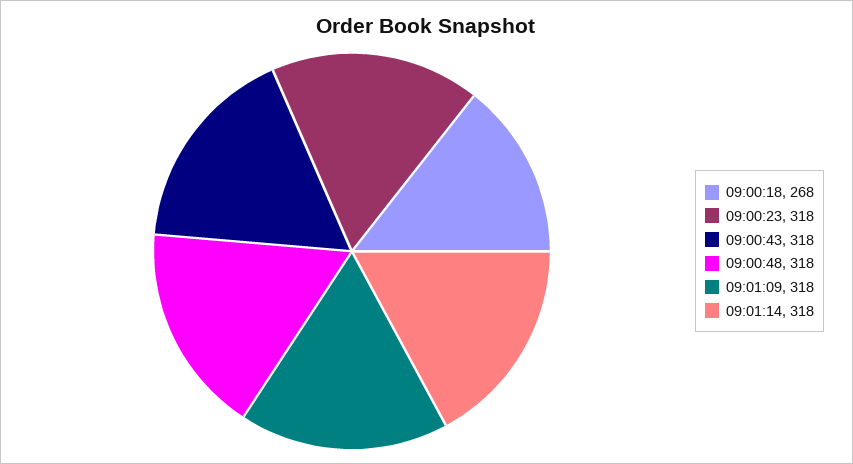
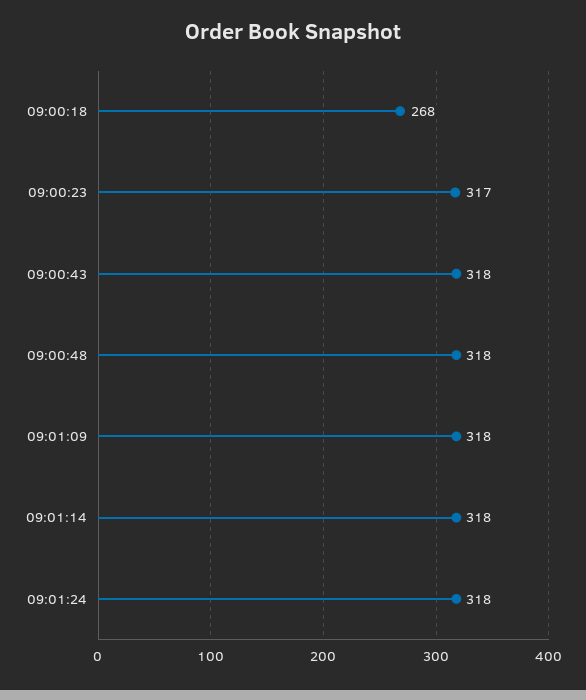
09:00:23: 318 -> 317
09:01:24: none -> 318

